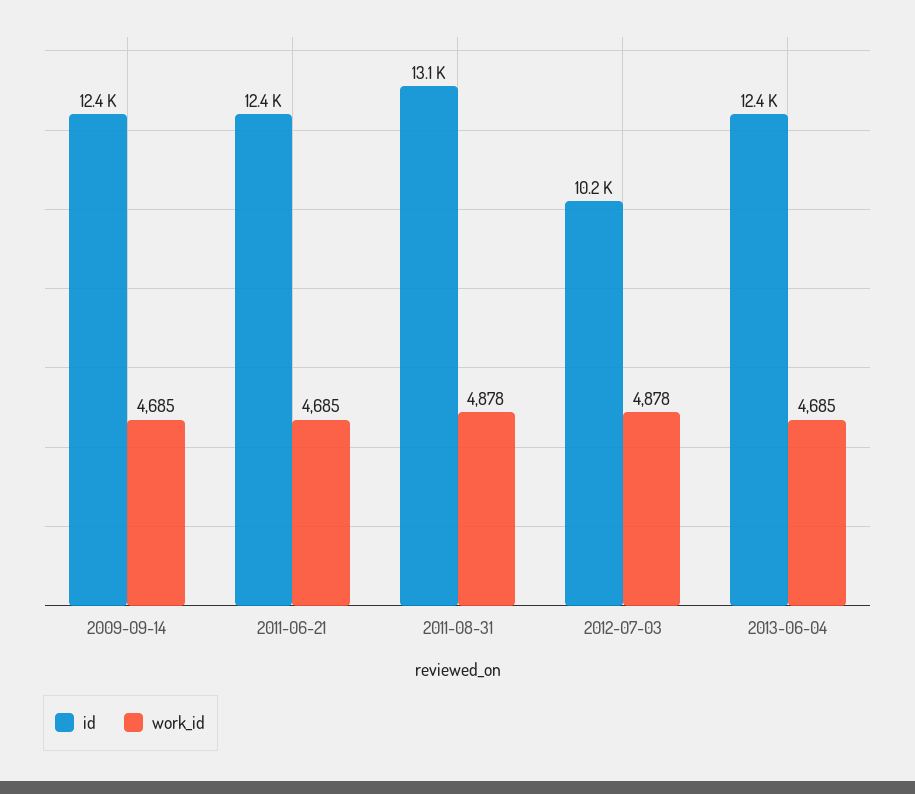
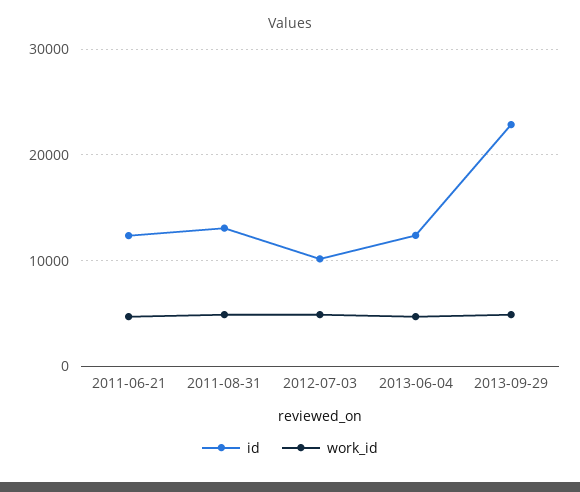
id, 2009-09-14: 12400 -> none
work_id, 2009-09-14: 4685 -> none
id, 2013-09-29: none -> 23000
work_id, 2013-09-29: none -> 5000

